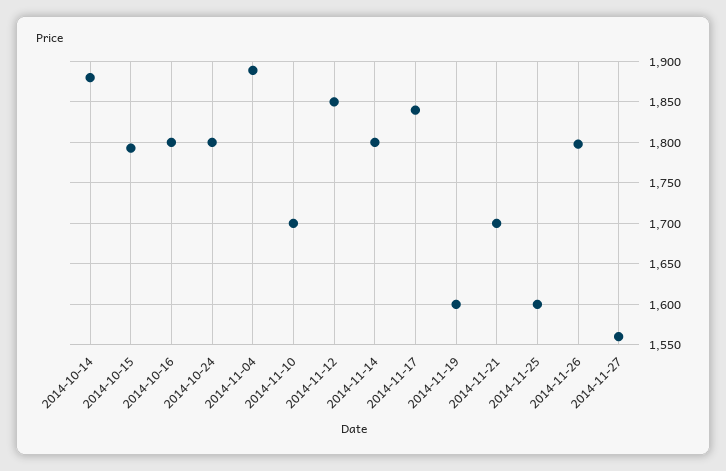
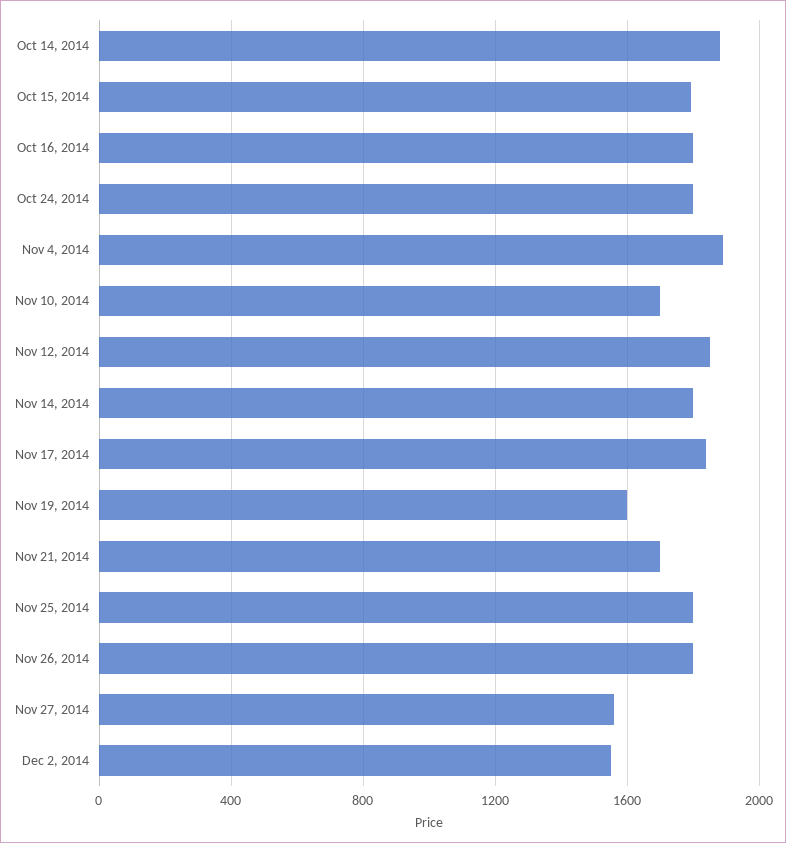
2014-11-25: 1600 -> 1800
Dec 2, 2014: none -> 1550

